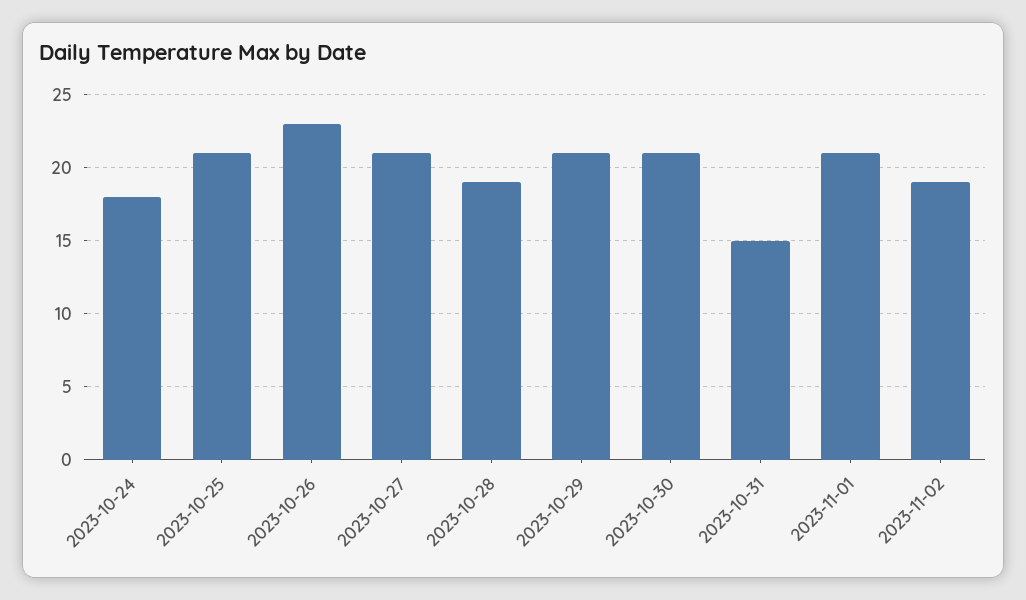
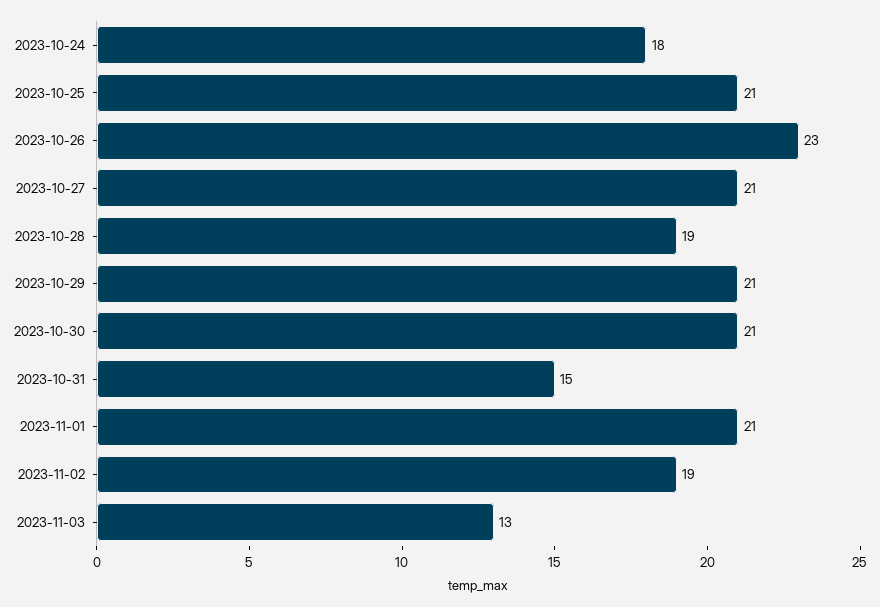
2023-11-03: none -> 13

